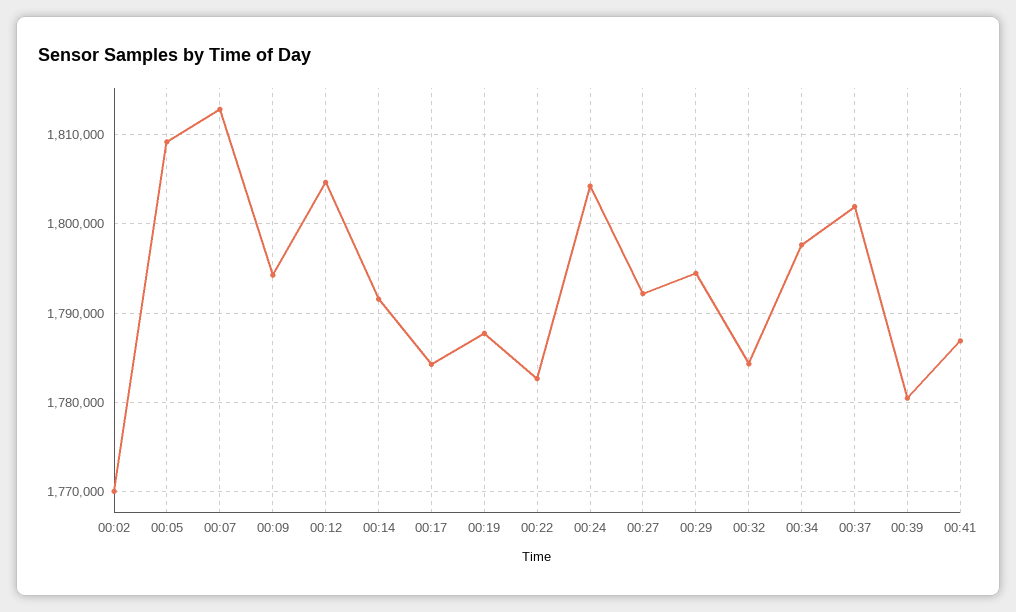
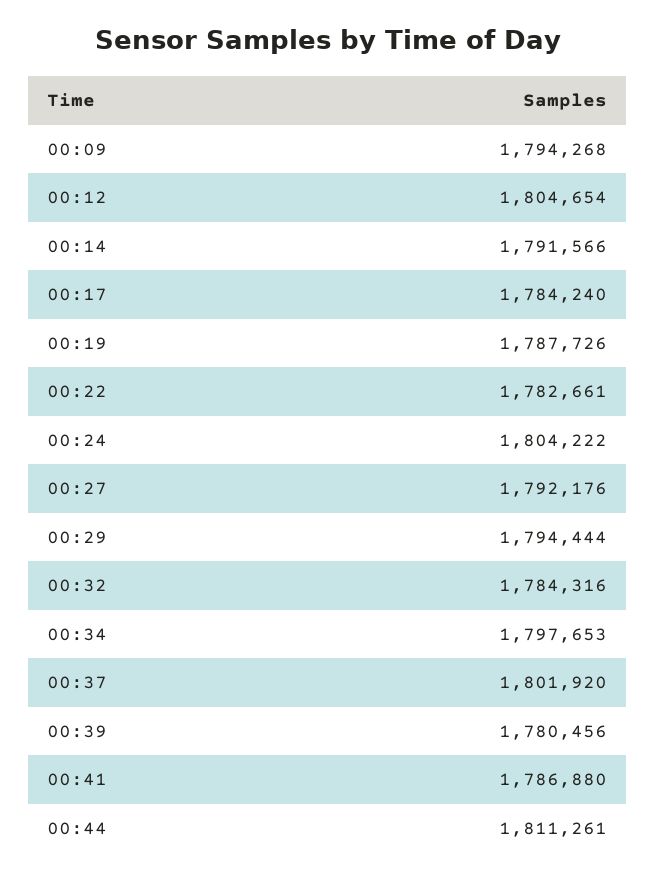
00:02: 1770000 -> none
00:05: 1809000 -> none
00:07: 1813000 -> none
00:44: none -> 1811261

